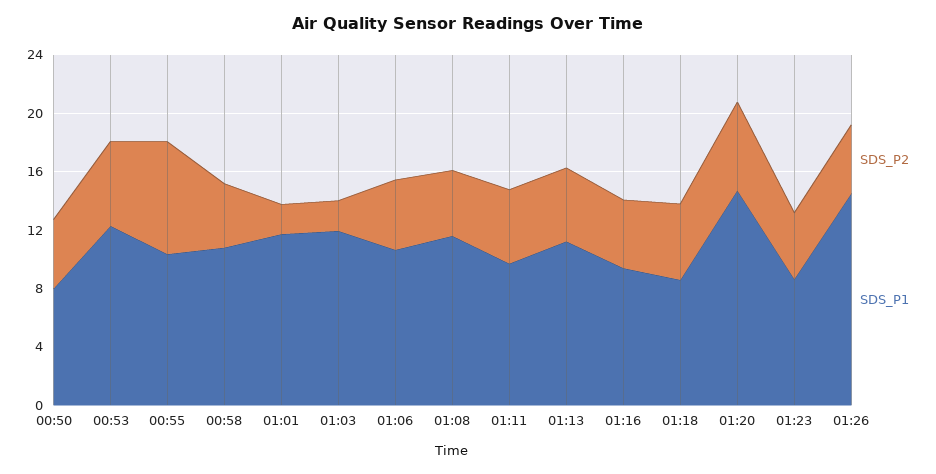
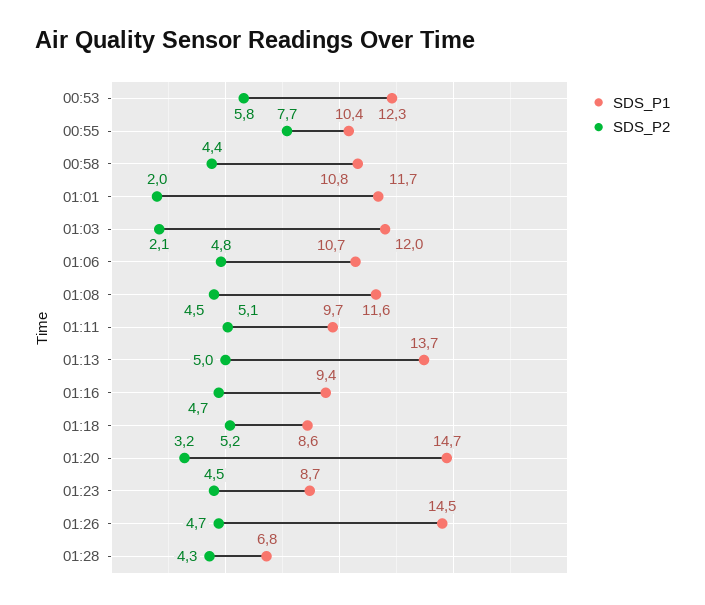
SDS_P2, 00:50: 5 -> none
SDS_P1, 00:50: 8 -> none
SDS_P1, 01:13: 11 -> 13.7
SDS_P2, 01:20: 6 -> 3.2
SDS_P1, 01:28: none -> 6.8
SDS_P2, 01:28: none -> 4.3

